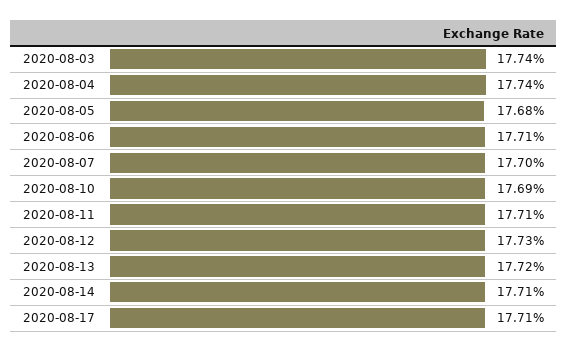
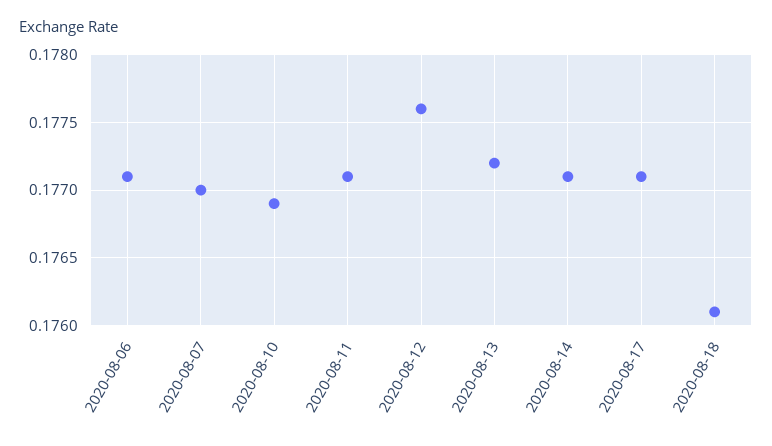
2020-08-03: 0.1774 -> none
2020-08-04: 0.1774 -> none
2020-08-05: 0.1768 -> none
2020-08-12: 0.1773 -> 0.1776
2020-08-18: none -> 0.1761

